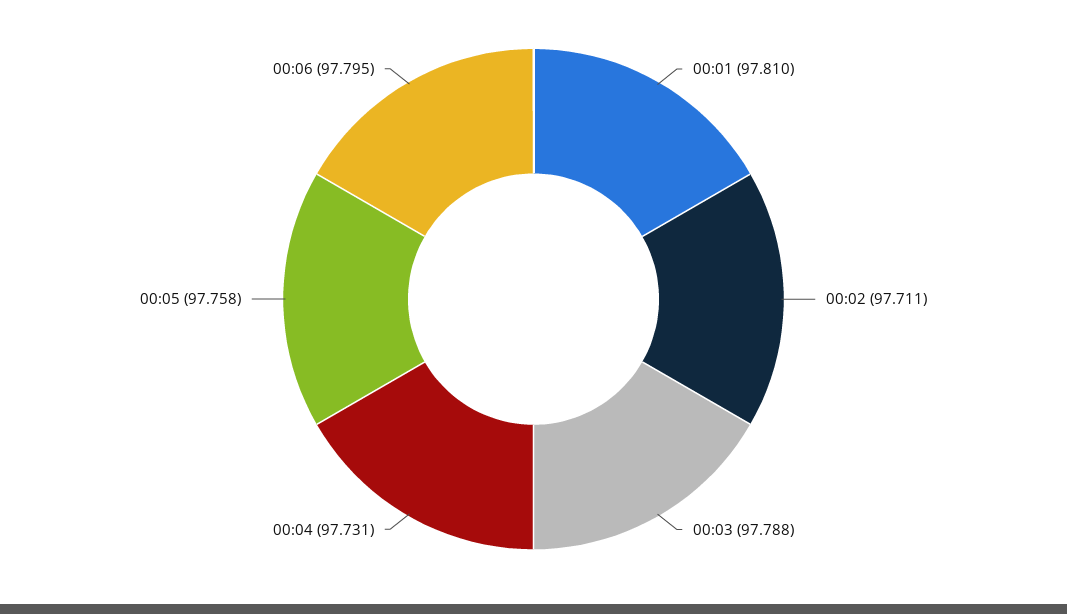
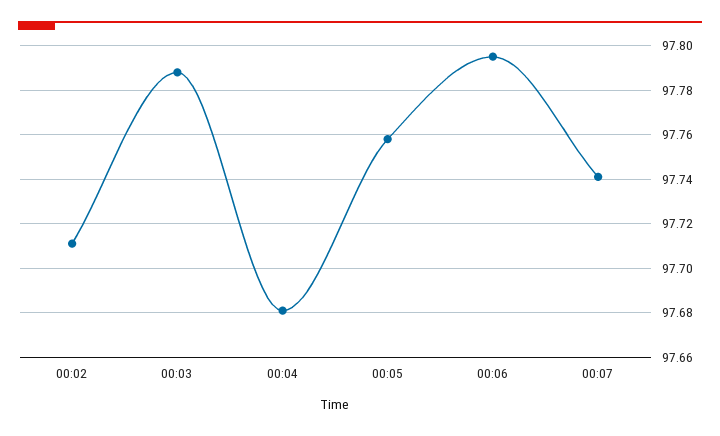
00:01: 97.81 -> none
00:04: 97.731 -> 97.68
00:07: none -> 97.74

